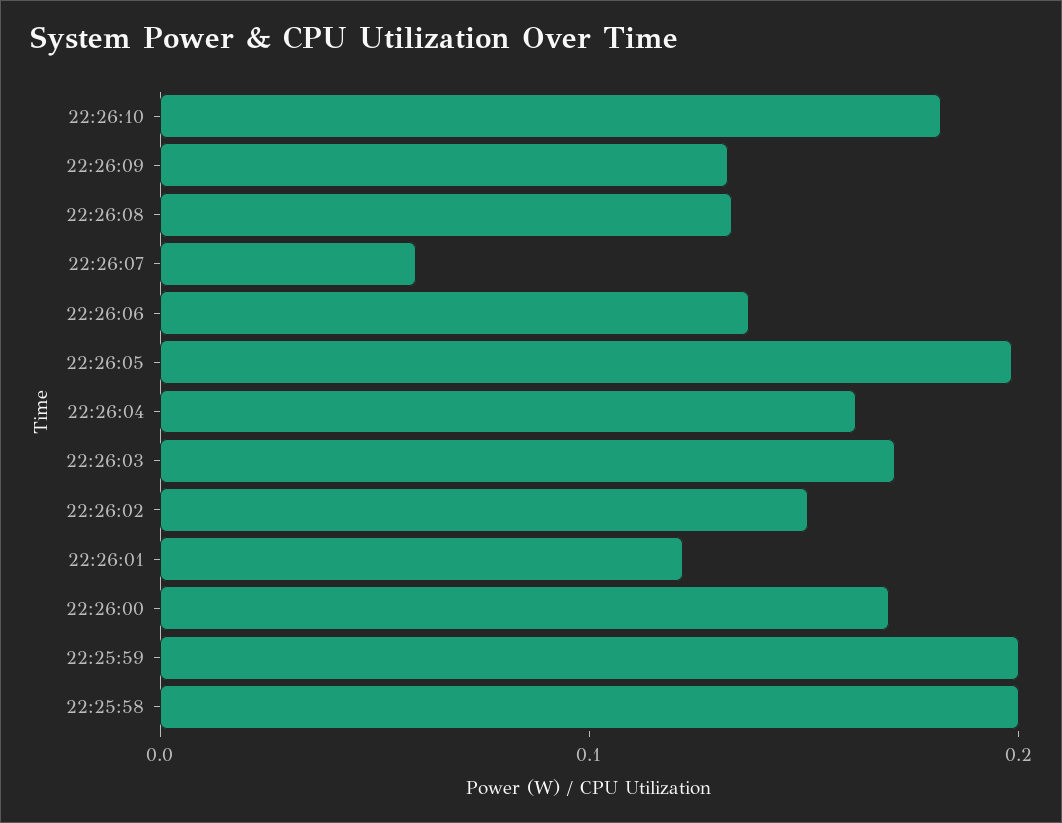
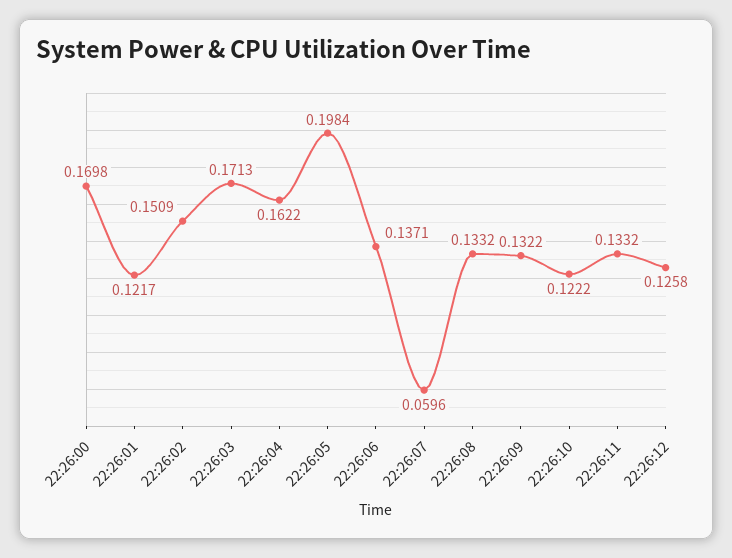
22:26:10: 0.18 -> 0.1222
22:25:59: 0.2 -> none
22:25:58: 0.2 -> none
22:26:11: none -> 0.1332
22:26:12: none -> 0.1258

